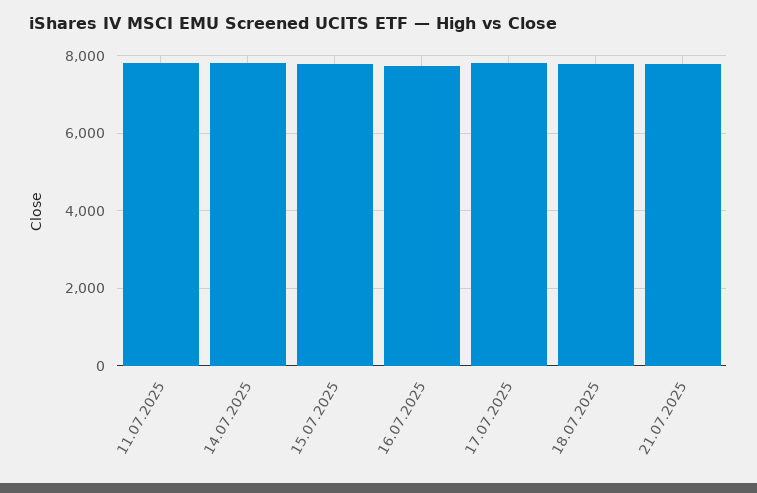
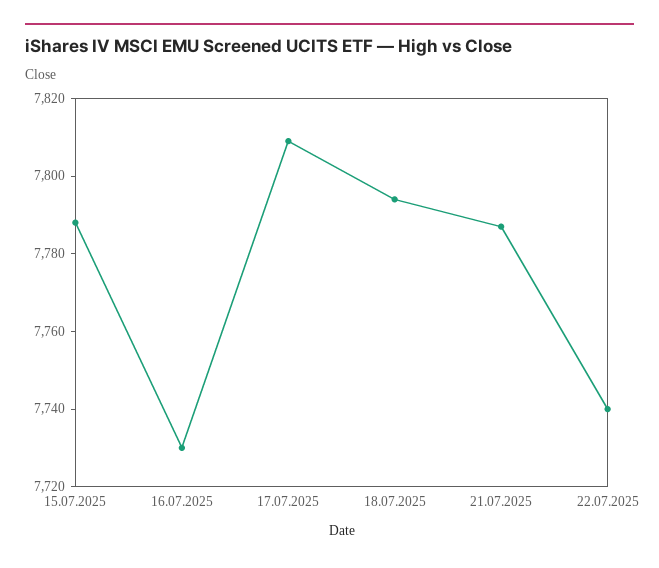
11.07.2025: 7800 -> none
14.07.2025: 7800 -> none
22.07.2025: none -> 7740

